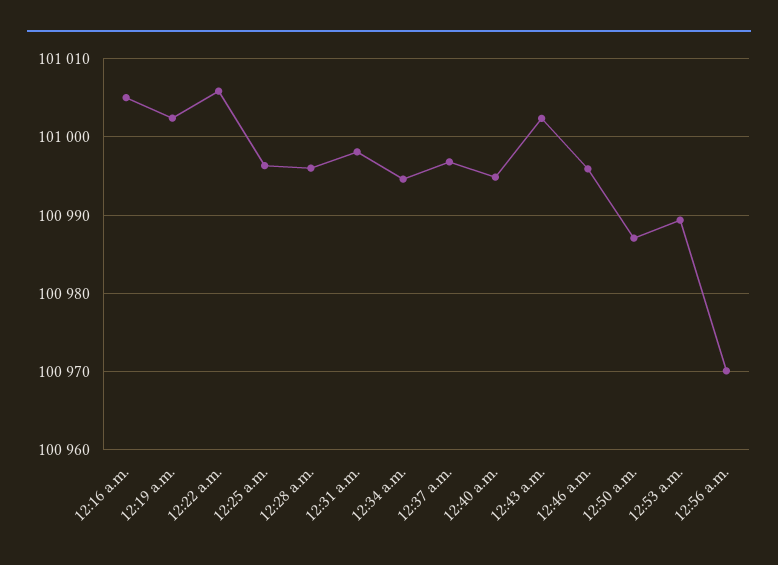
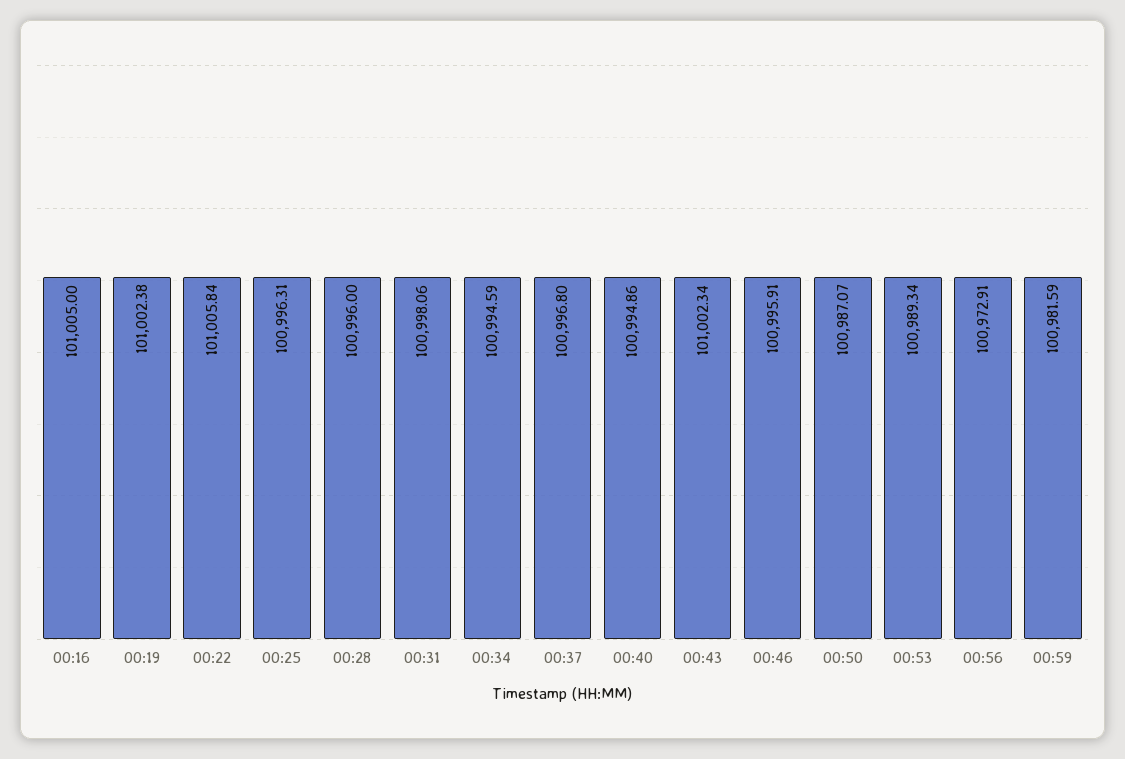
12:56 a.m.: 100970 -> 100972.91
00:59: none -> 100981.59

